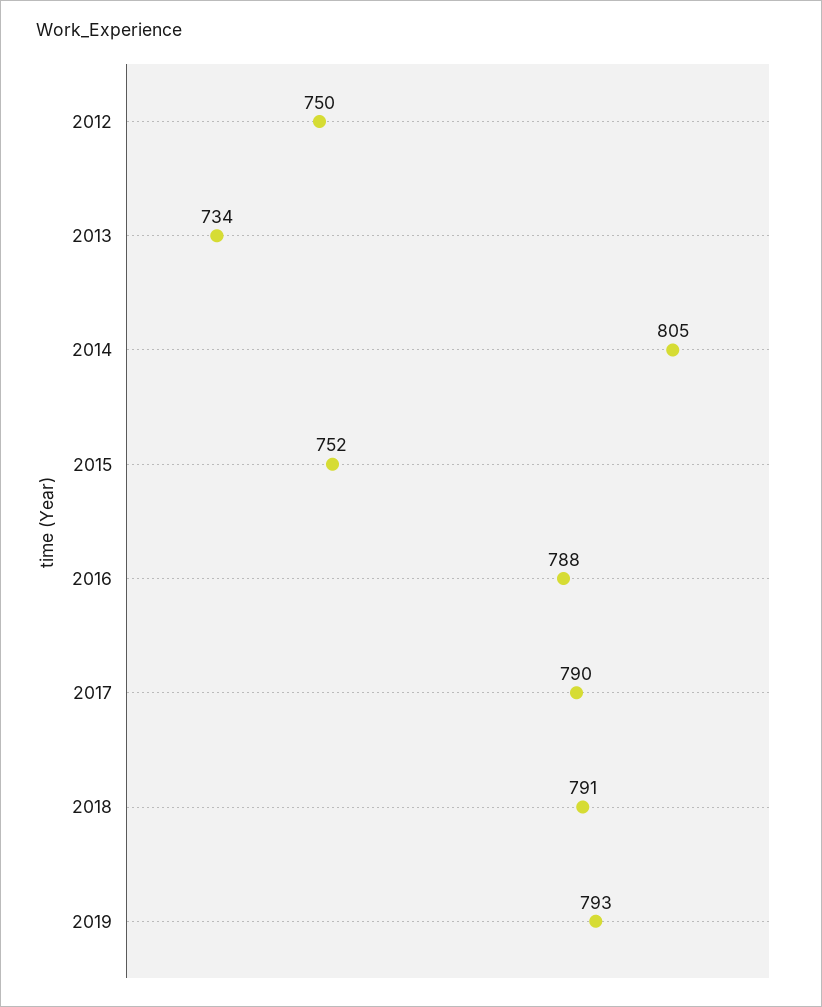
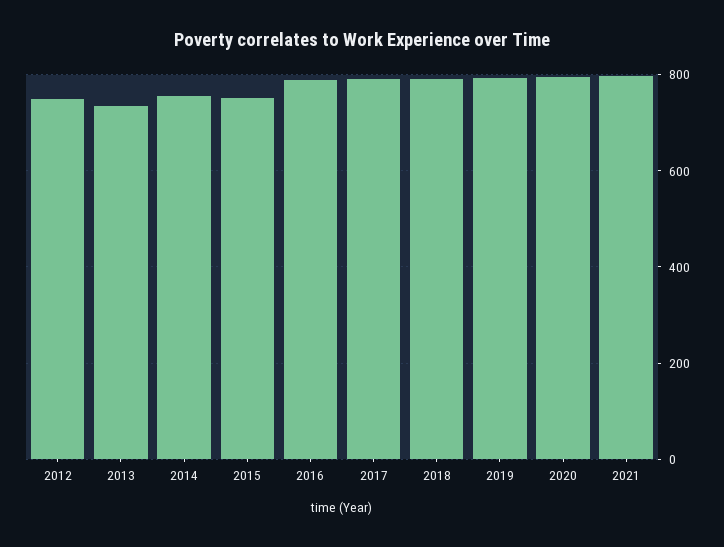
2014: 805 -> 760
2020: none -> 800
2021: none -> 800

